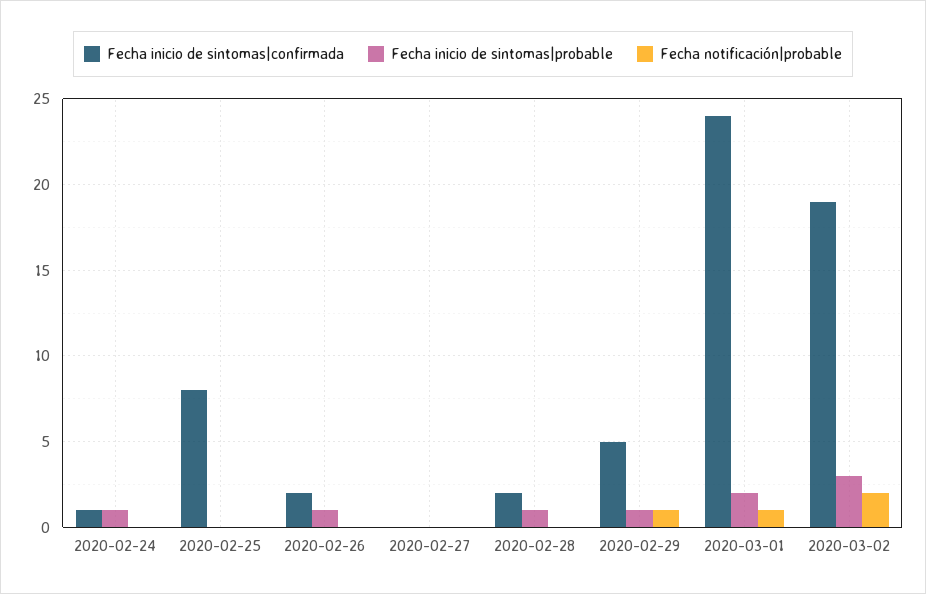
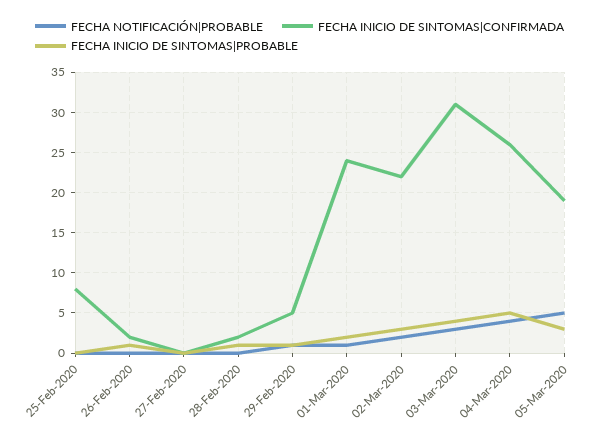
Fecha inicio de sintomas|confirmada, 2020-02-24: 1 -> none
Fecha inicio de sintomas|probable, 2020-02-24: 1 -> none
Fecha notificación|probable, 2020-02-24: 0 -> none
Fecha inicio de sintomas|confirmada, 2020-03-02: 19 -> 22
Fecha notificación|probable, 03-Mar-2020: none -> 3
Fecha inicio de sintomas|confirmada, 03-Mar-2020: none -> 31
Fecha inicio de sintomas|probable, 03-Mar-2020: none -> 4
Fecha notificación|probable, 04-Mar-2020: none -> 4
Fecha inicio de sintomas|confirmada, 04-Mar-2020: none -> 26
Fecha inicio de sintomas|probable, 04-Mar-2020: none -> 5
Fecha notificación|probable, 05-Mar-2020: none -> 5
Fecha inicio de sintomas|confirmada, 05-Mar-2020: none -> 19
Fecha inicio de sintomas|probable, 05-Mar-2020: none -> 3

